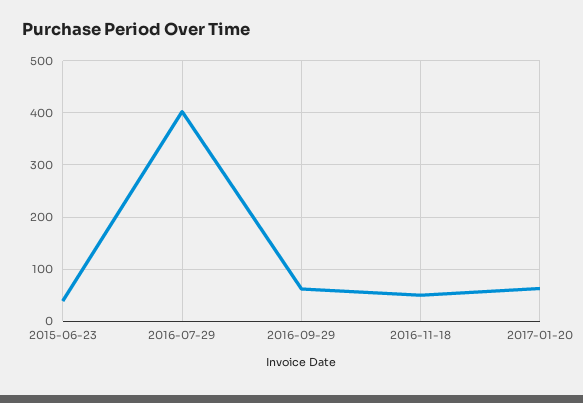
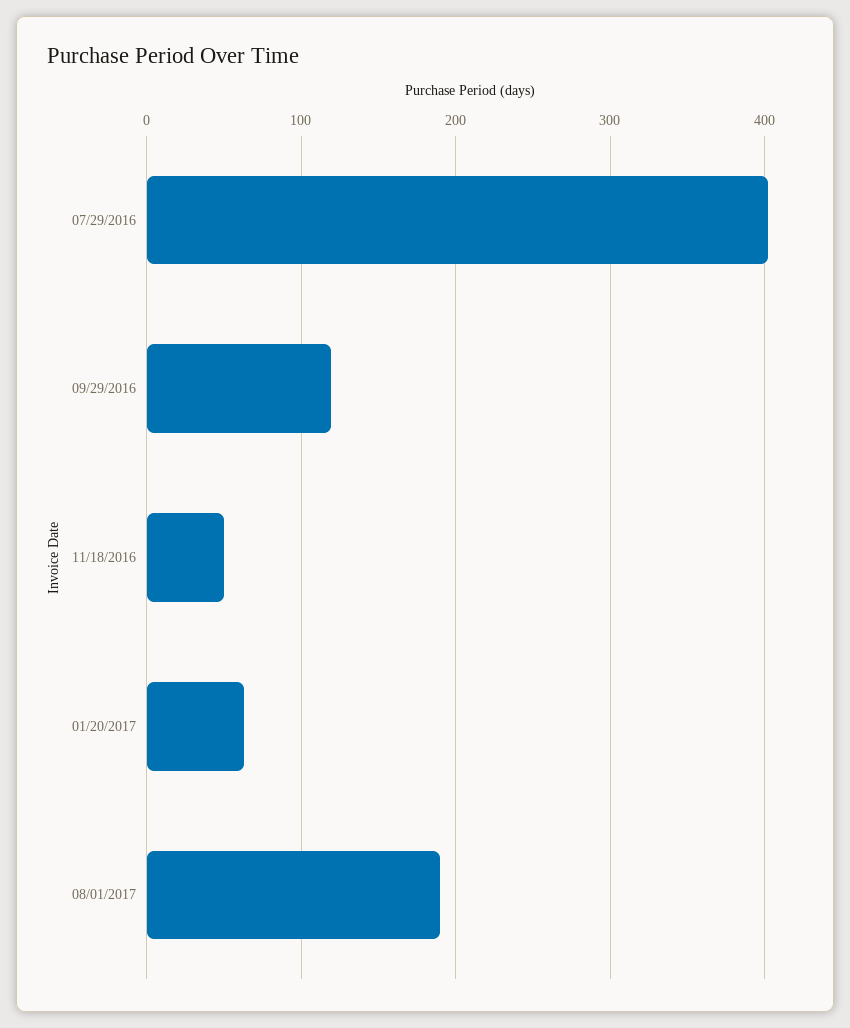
2015-06-23: 40 -> none
2016-09-29: 60 -> 120
08/01/2017: none -> 190

